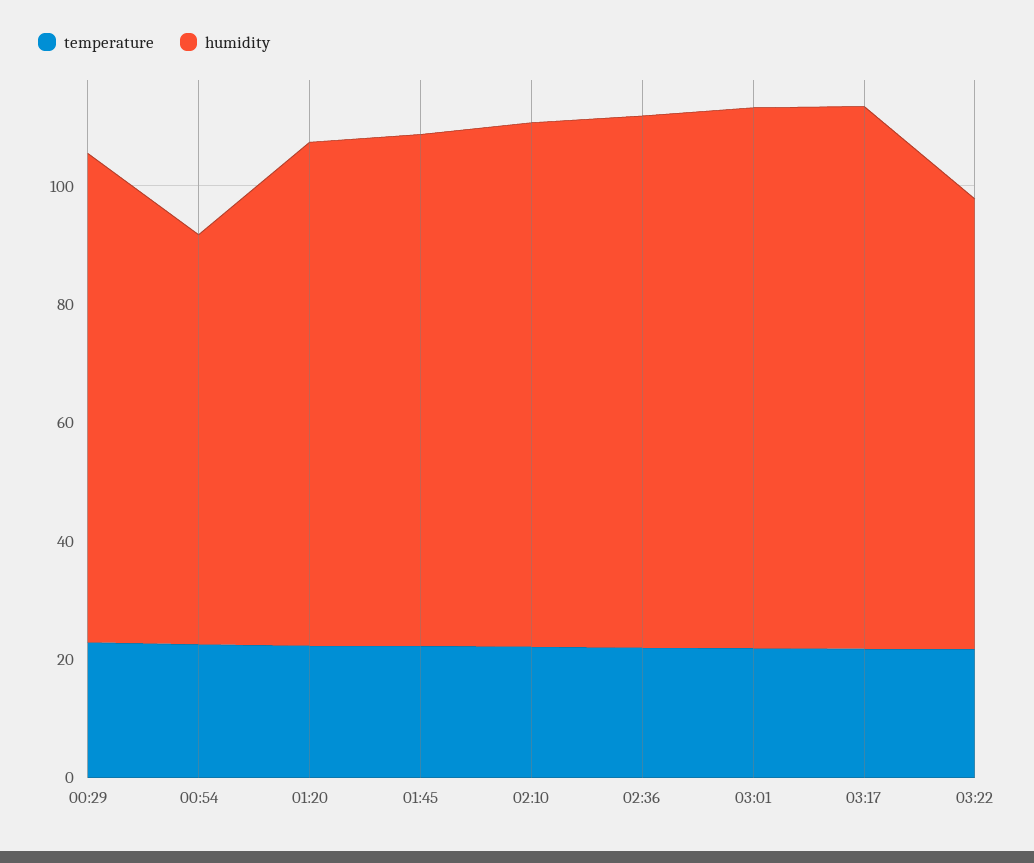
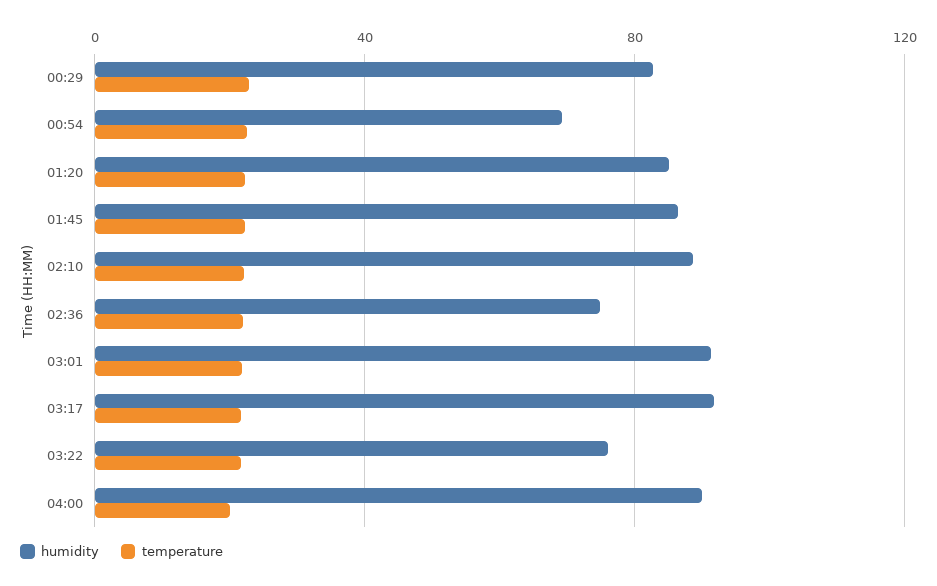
humidity, 02:36: 90 -> 75
humidity, 04:00: none -> 90
temperature, 04:00: none -> 20

